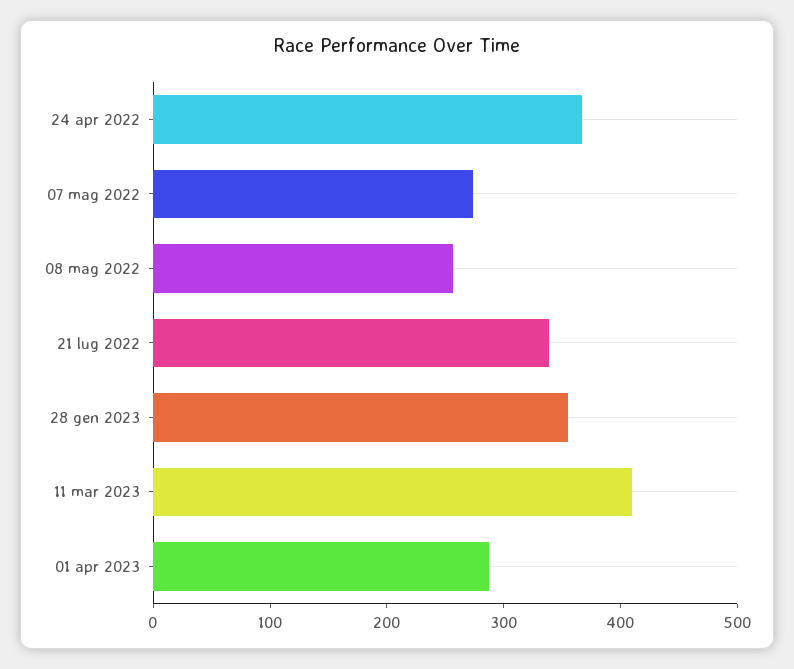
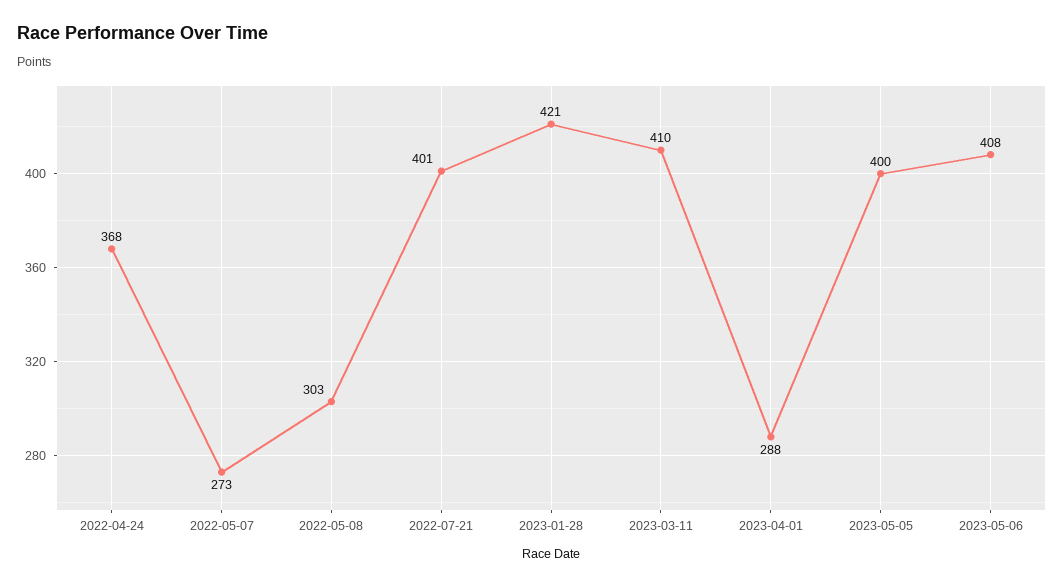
08 mag 2022: 260 -> 303
21 lug 2022: 340 -> 401
28 gen 2023: 360 -> 421
2023-05-05: none -> 400
2023-05-06: none -> 408

